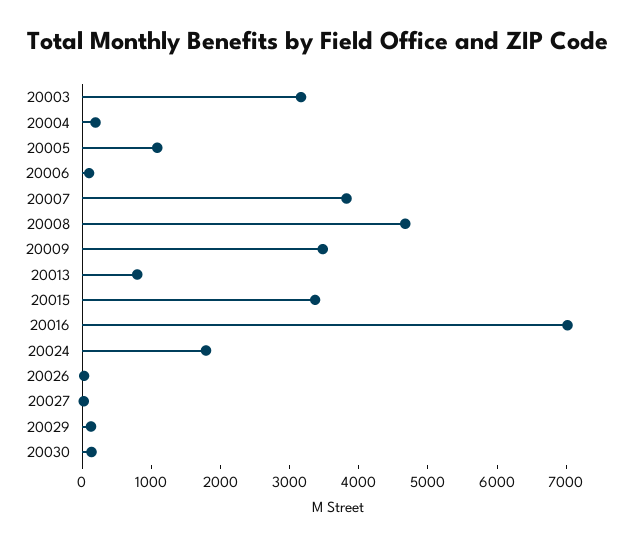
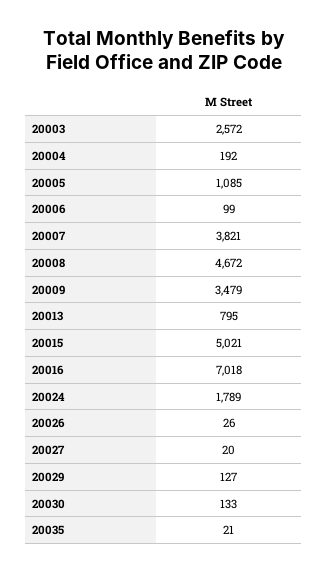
20003: 3200 -> 2572
20015: 3400 -> 5021
20035: none -> 21

